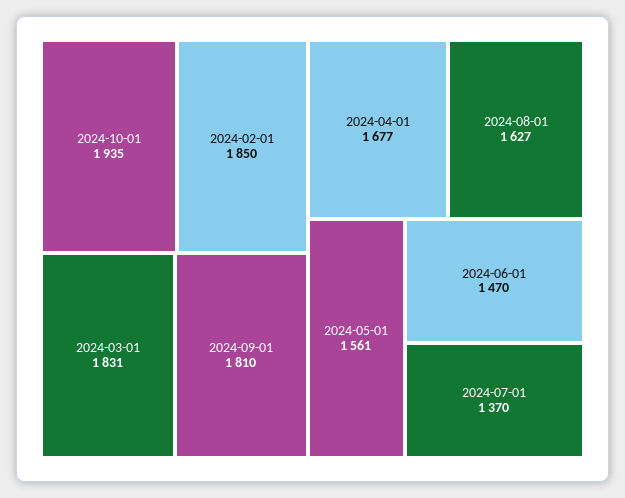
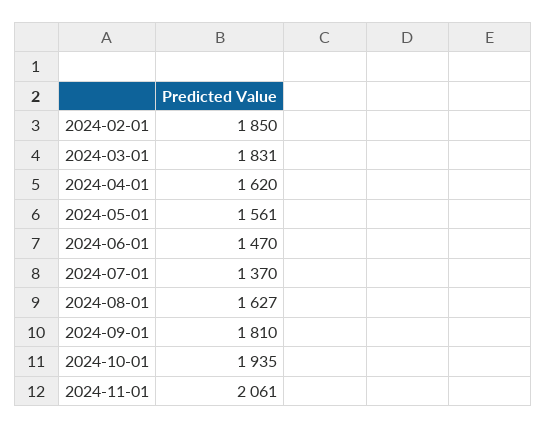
2024-04-01: 1677 -> 1620
2024-11-01: none -> 2061

